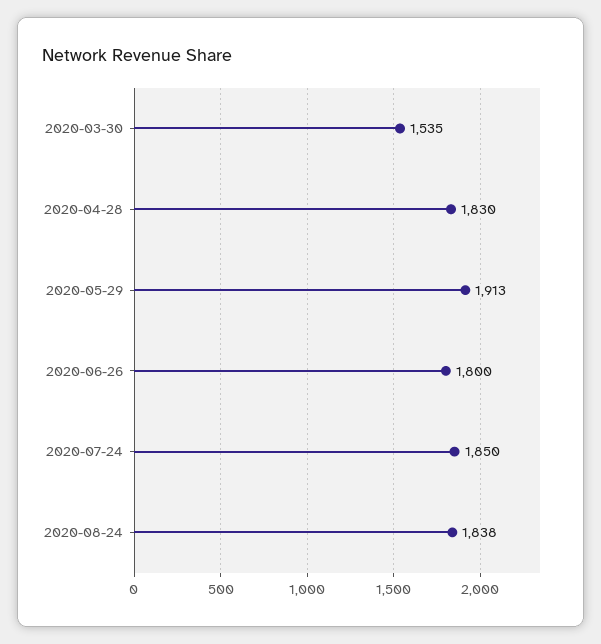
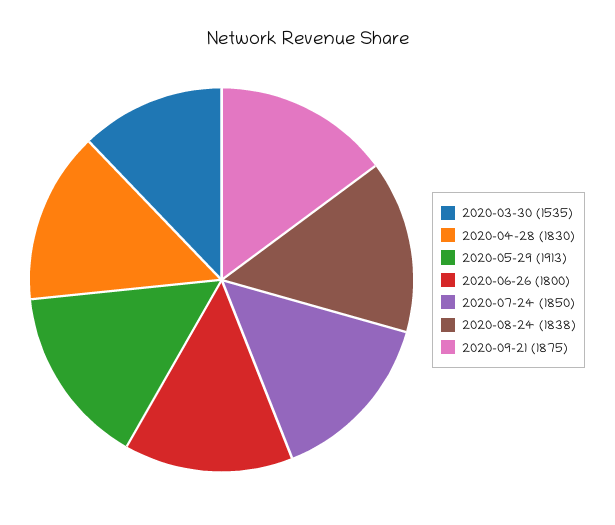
2020-09-21: none -> 1875

